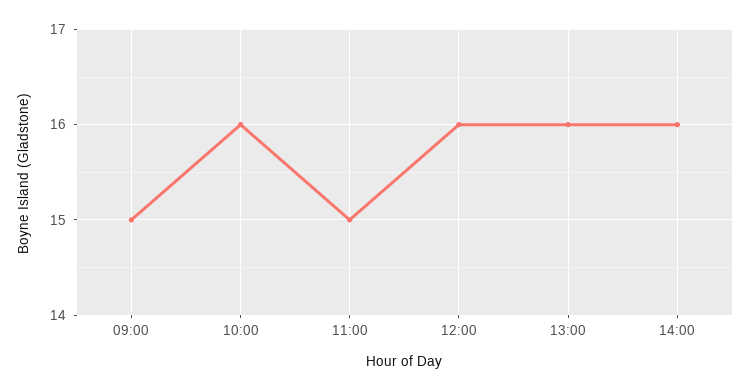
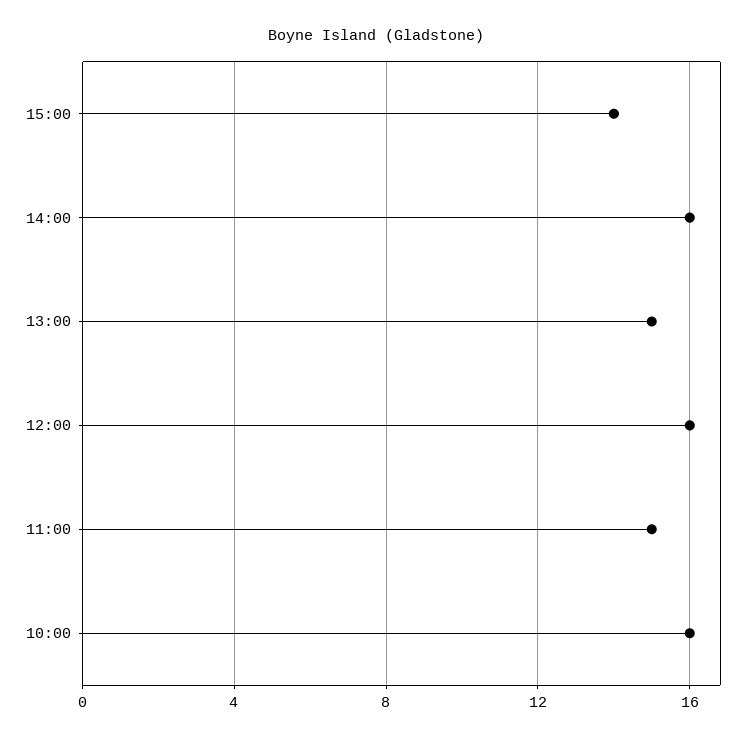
09:00: 15 -> none
13:00: 16 -> 15
15:00: none -> 14

